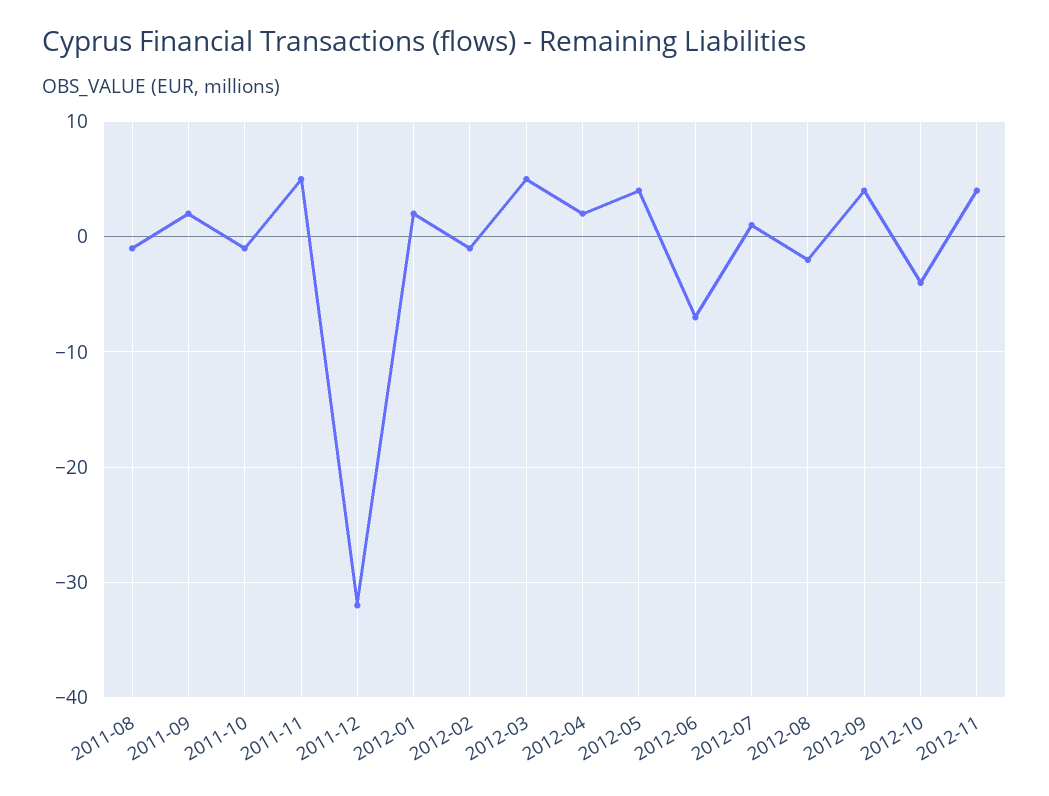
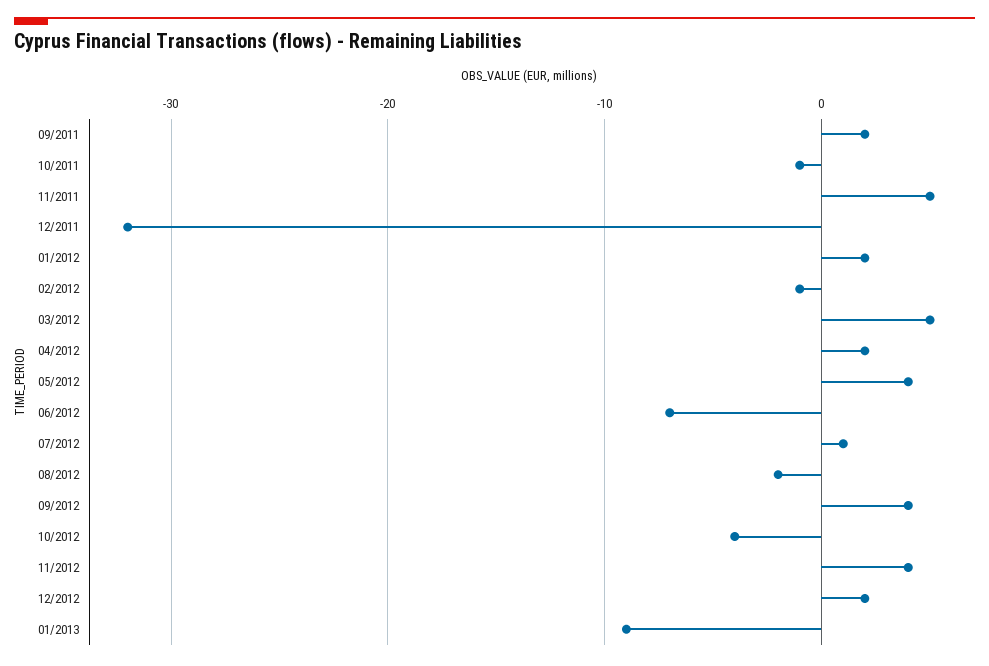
2011-08: -1 -> none
12/2012: none -> 2
01/2013: none -> -9

